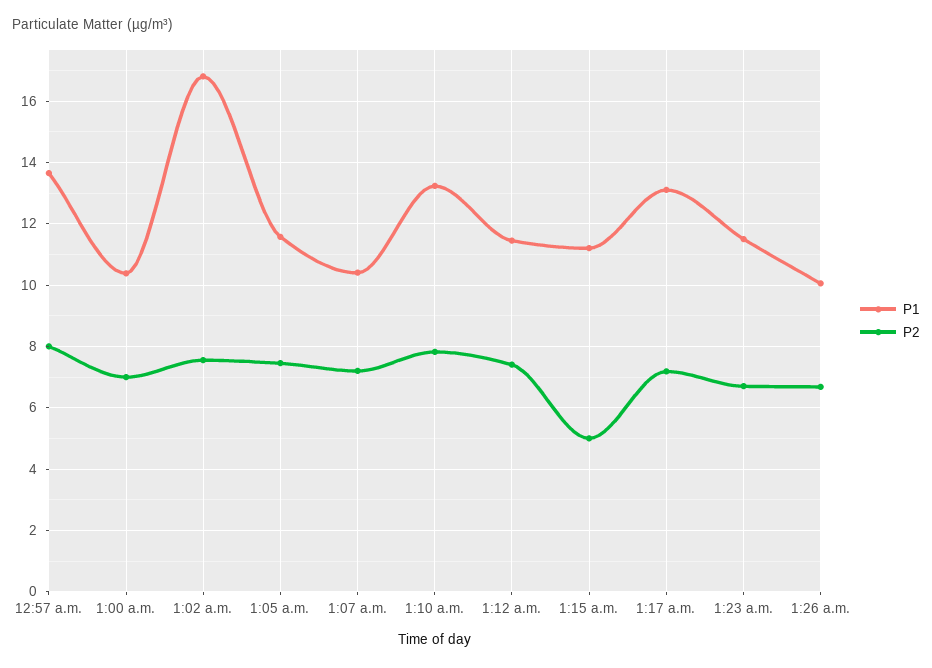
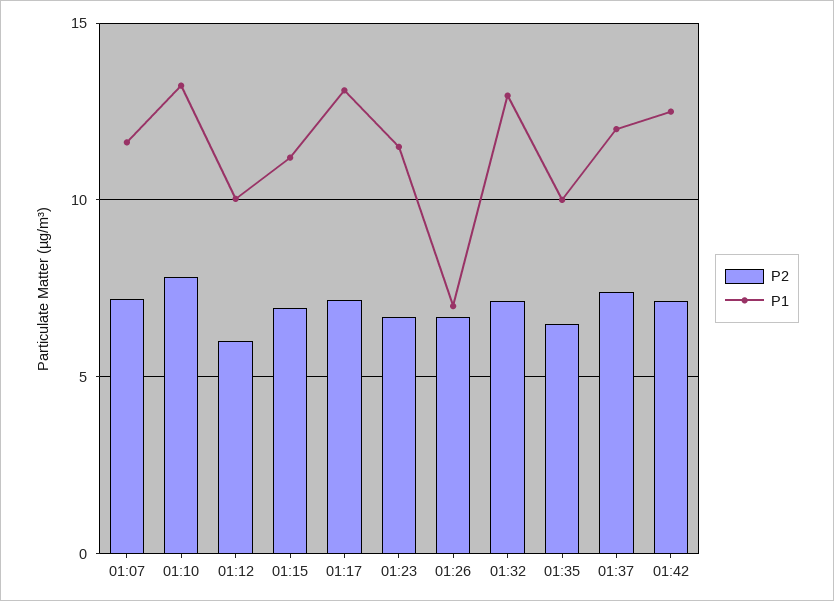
P1, 12:57 a.m.: 13.6 -> none
P2, 12:57 a.m.: 8 -> none
P1, 1:00 a.m.: 10.4 -> none
P2, 1:00 a.m.: 7 -> none
P1, 1:02 a.m.: 16.8 -> none
P2, 1:02 a.m.: 7.6 -> none
P1, 1:05 a.m.: 11.6 -> none
P2, 1:05 a.m.: 7.4 -> none
P1, 1:07 a.m.: 10.4 -> 11.5
P1, 1:12 a.m.: 11.4 -> 10
P2, 1:12 a.m.: 7.4 -> 6
P2, 1:15 a.m.: 5 -> 7
P1, 1:26 a.m.: 10 -> 7
P2, 01:32: none -> 7
P1, 01:32: none -> 13
P2, 01:35: none -> 6.5
P1, 01:35: none -> 10
P2, 01:37: none -> 7.5
P1, 01:37: none -> 12
P2, 01:42: none -> 7
P1, 01:42: none -> 12.5

